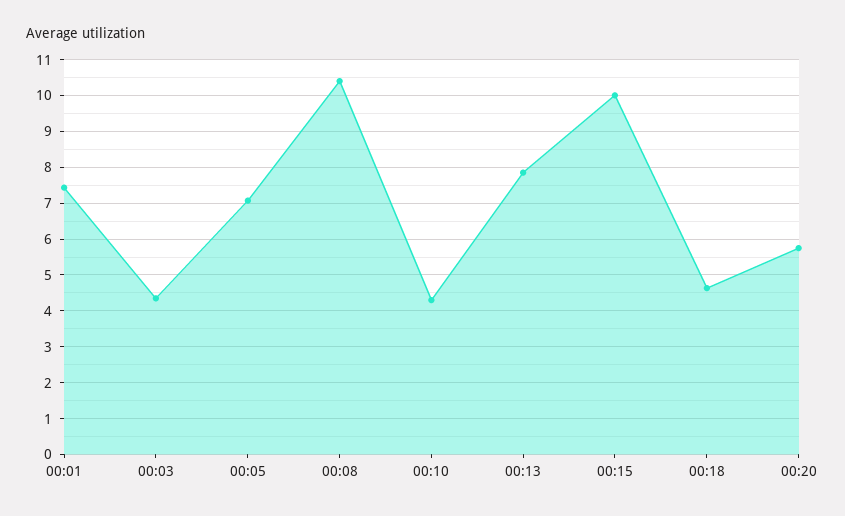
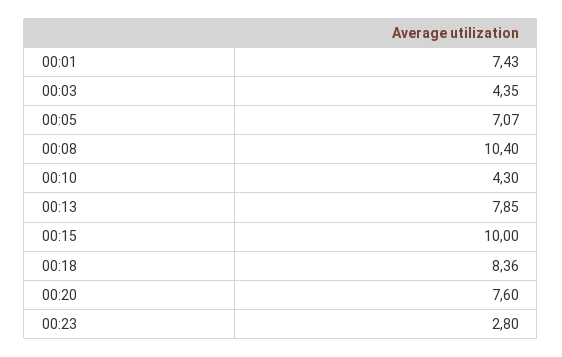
00:18: 4.6 -> 8.36
00:20: 5.8 -> 7.6
00:23: none -> 2.8

